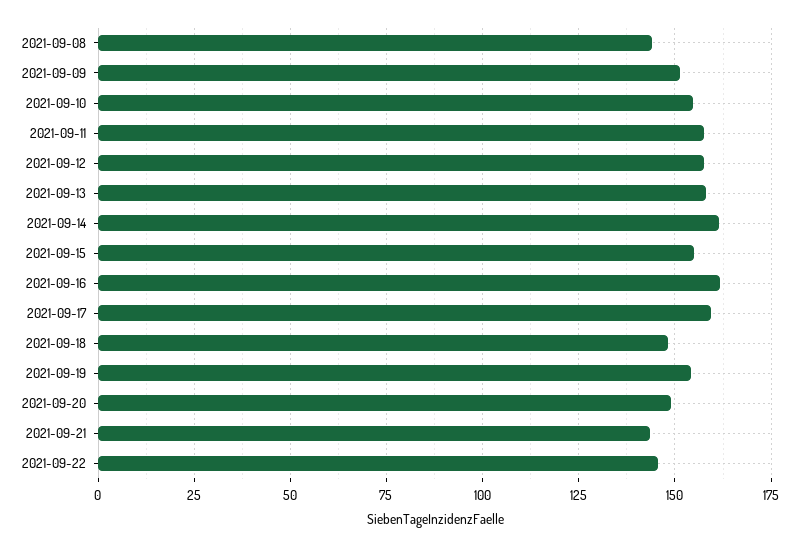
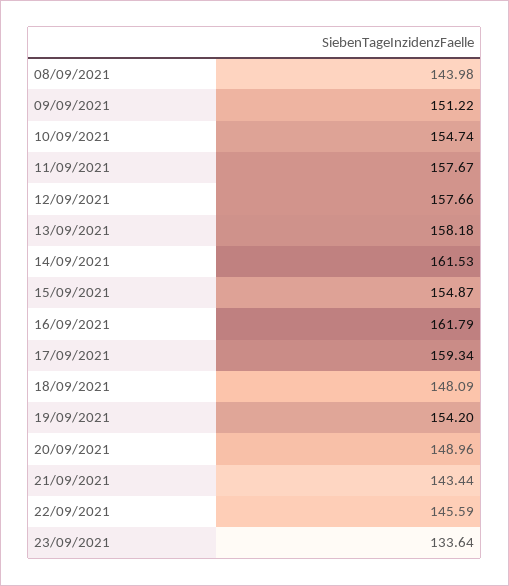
23/09/2021: none -> 133.64

